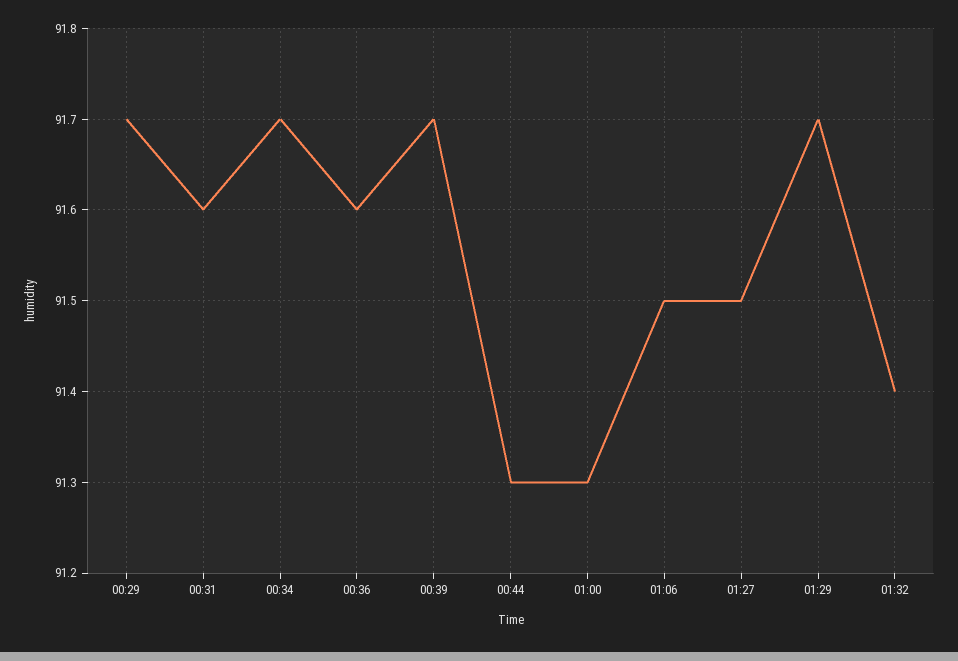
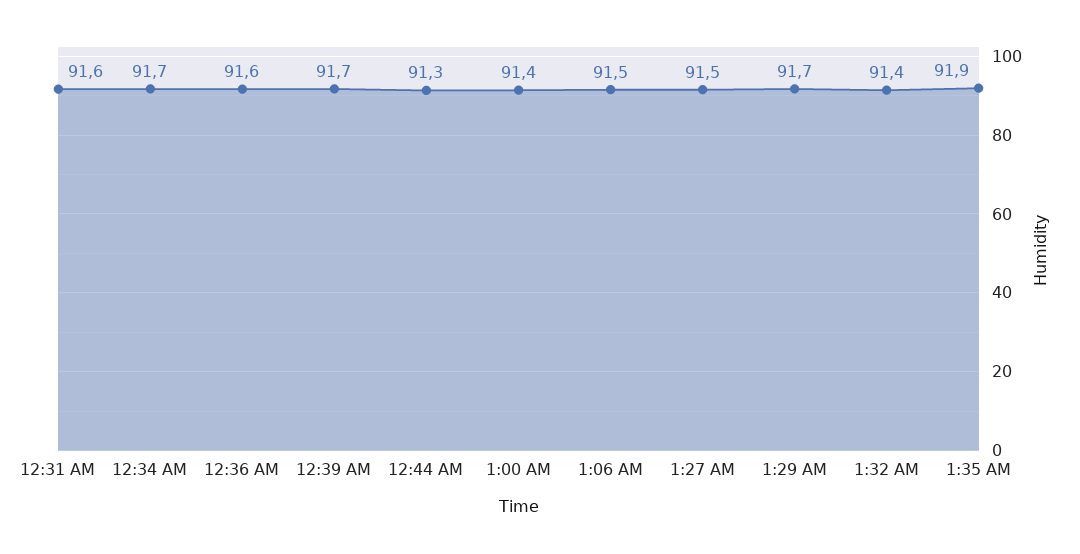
00:29: 91.7 -> none
01:00: 91.3 -> 91.4
1:35 AM: none -> 91.9

